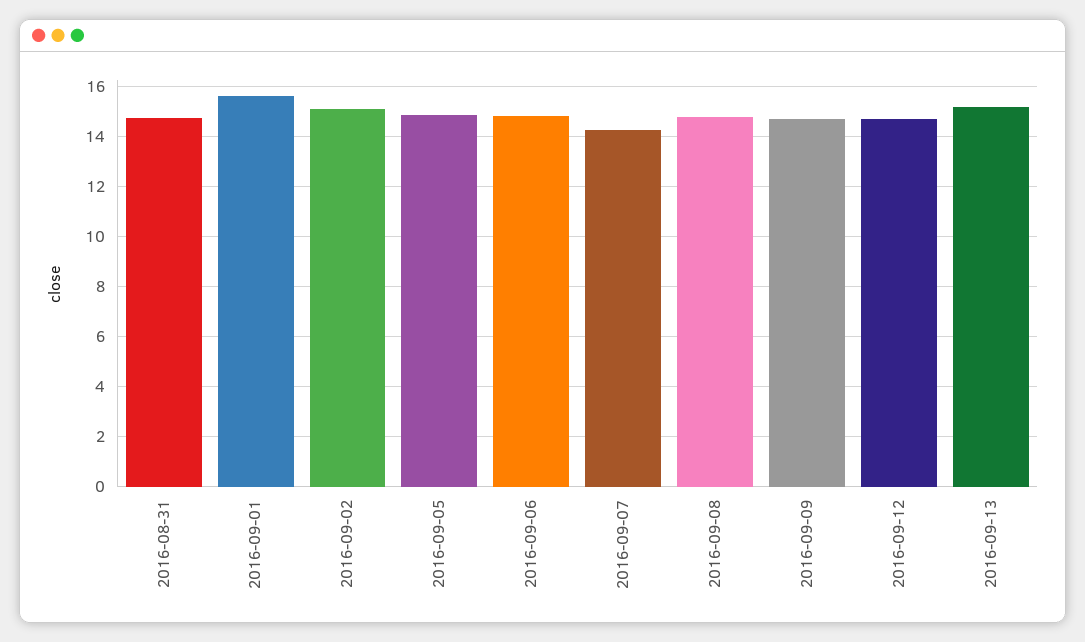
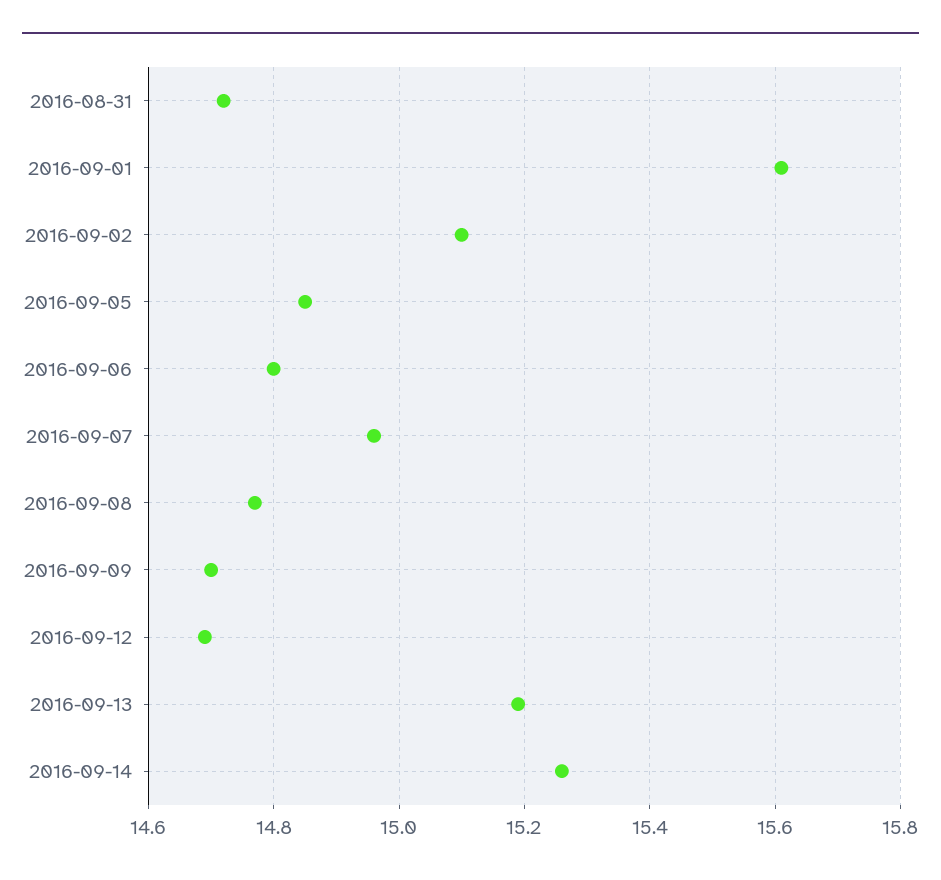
2016-09-07: 14.25 -> 14.95
2016-09-14: none -> 15.25

